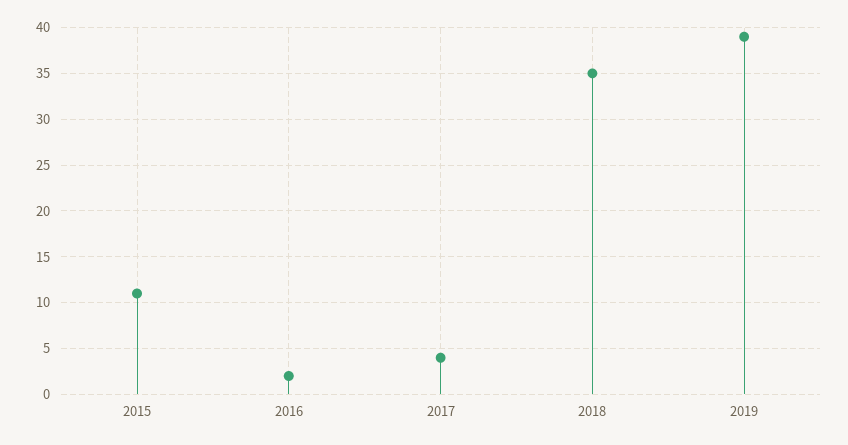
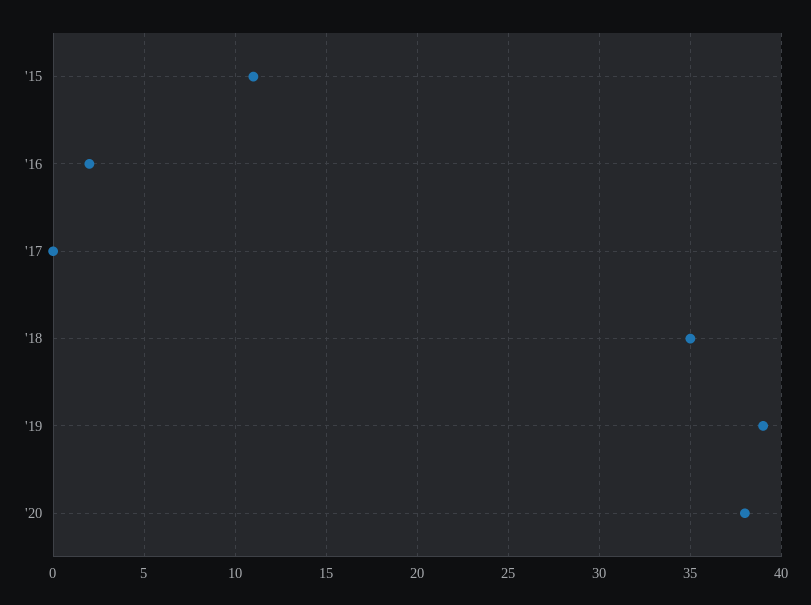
2017: 4 -> 0
'20: none -> 38

